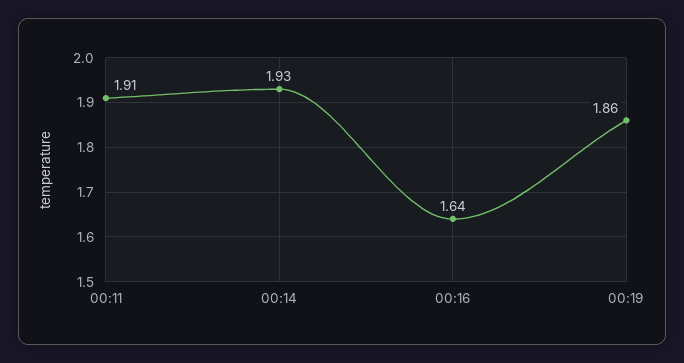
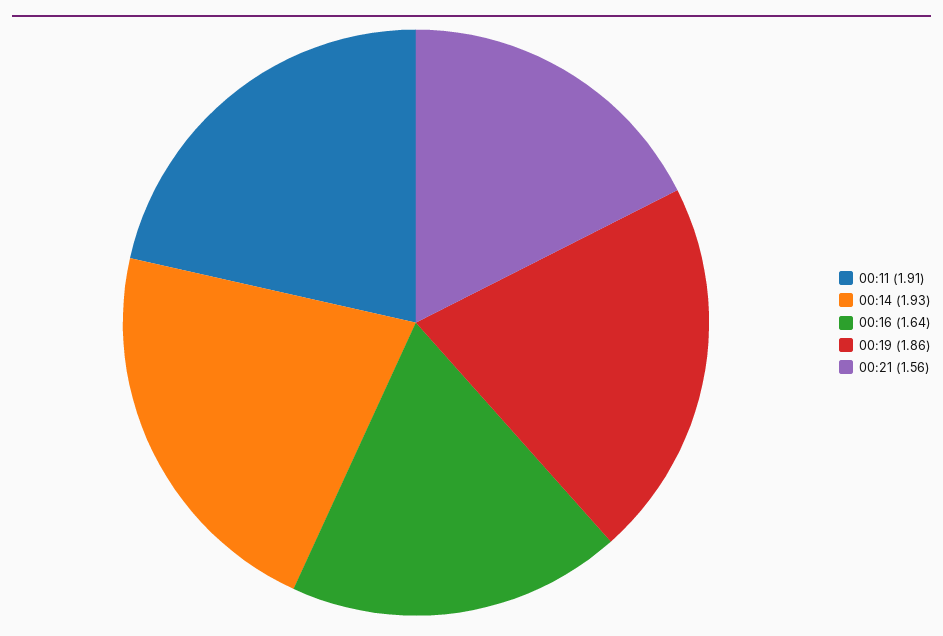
00:21: none -> 1.56

